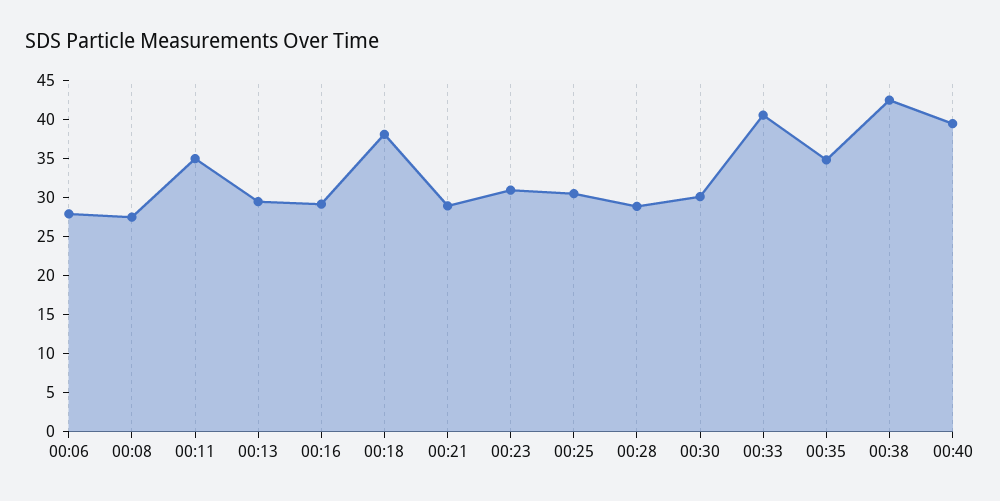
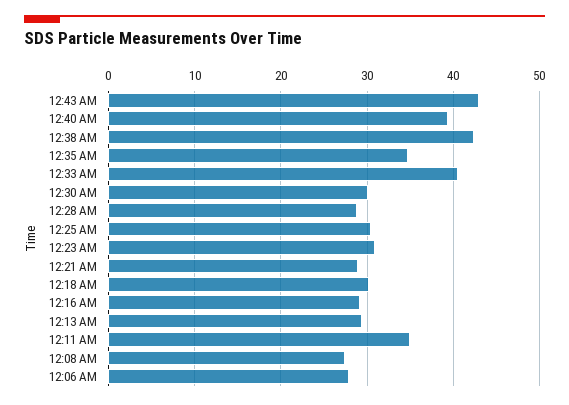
00:18: 37.5 -> 30
12:43 AM: none -> 43

